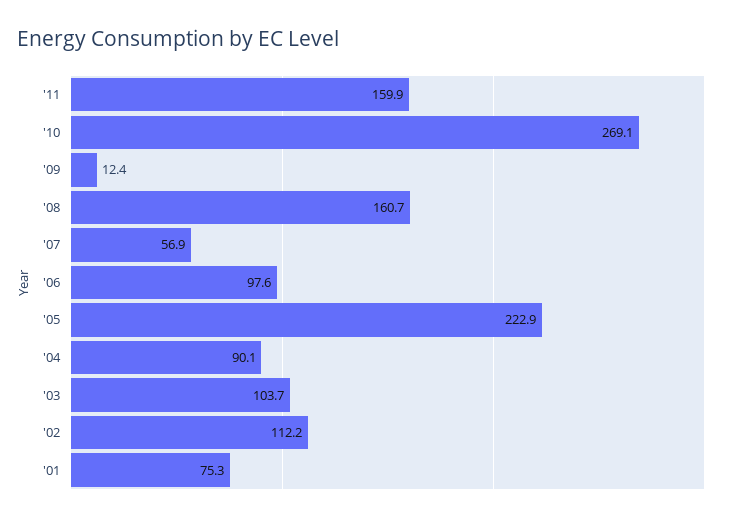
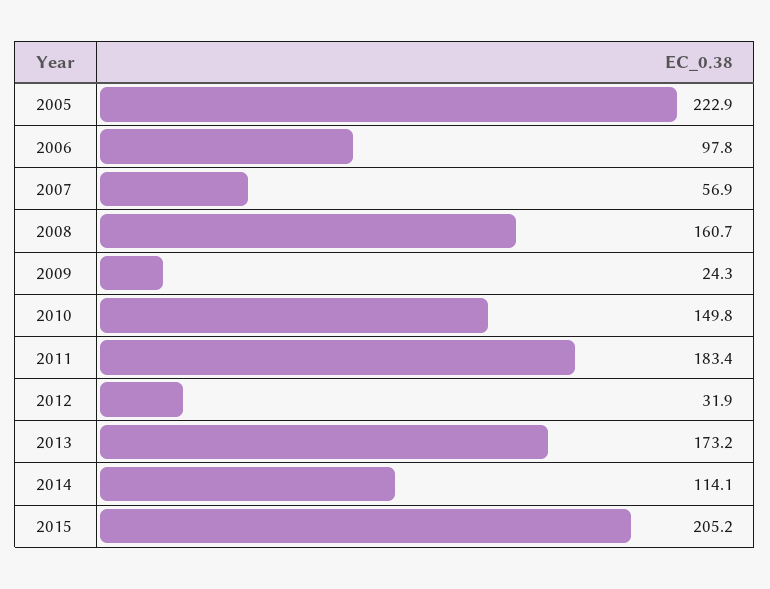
'11: 159.9 -> 183.4
'10: 269.1 -> 149.8
'09: 12.4 -> 24.3
'06: 97.6 -> 97.8
'04: 90.1 -> none
'03: 103.7 -> none
'02: 112.2 -> none
'01: 75.3 -> none
2012: none -> 31.9
2013: none -> 173.2
2014: none -> 114.1
2015: none -> 205.2

